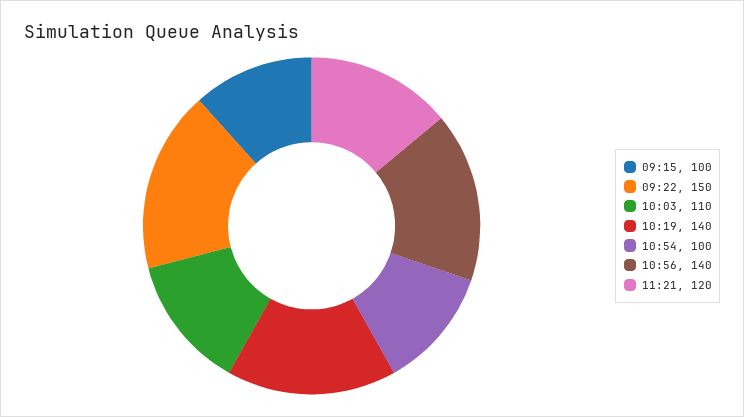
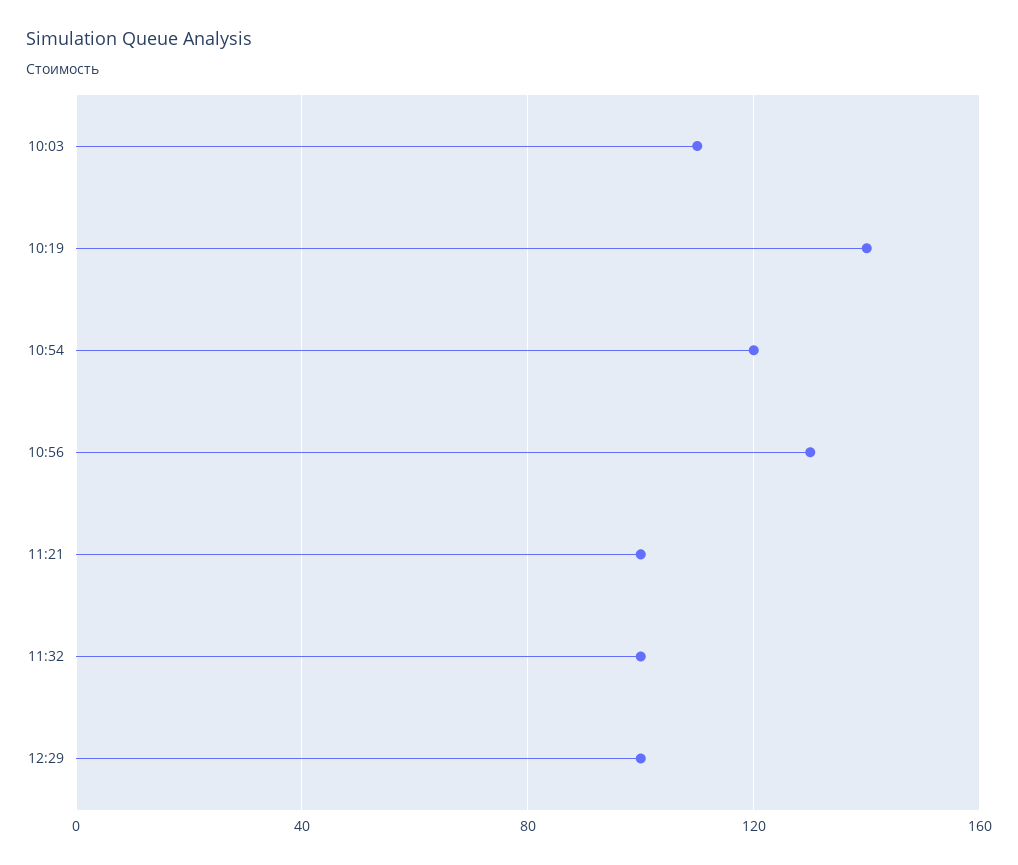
09:15: 100 -> none
09:22: 150 -> none
10:54: 100 -> 120
10:56: 140 -> 130
11:21: 120 -> 100
11:32: none -> 100
12:29: none -> 100

